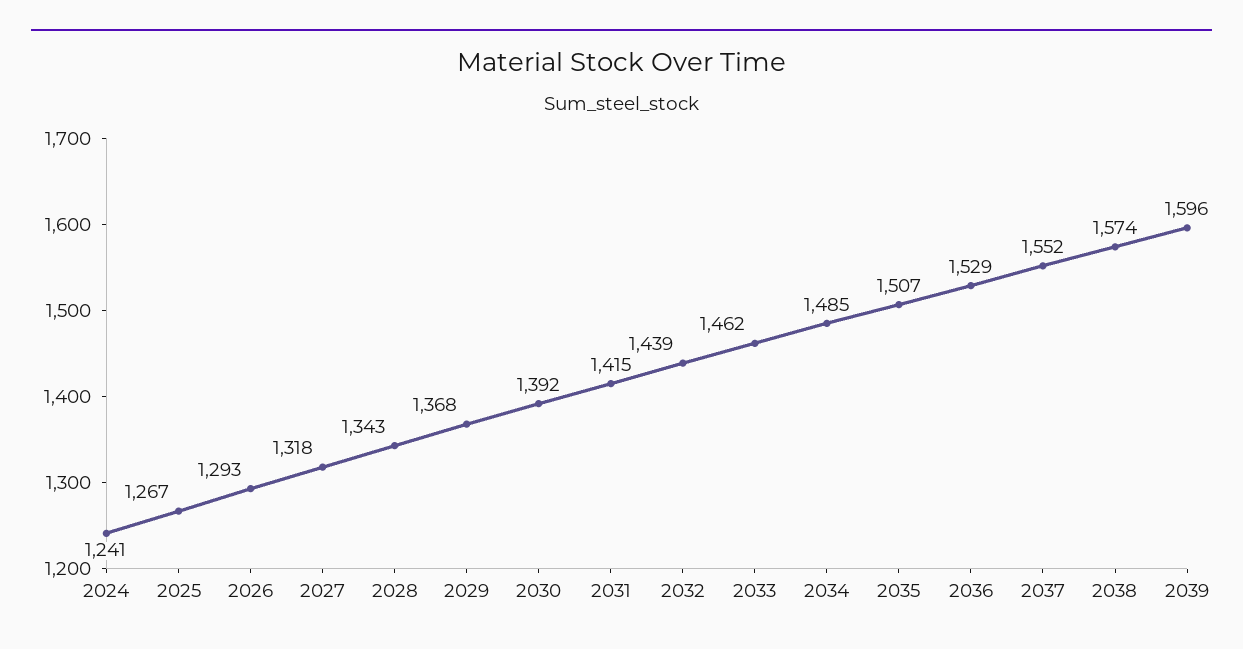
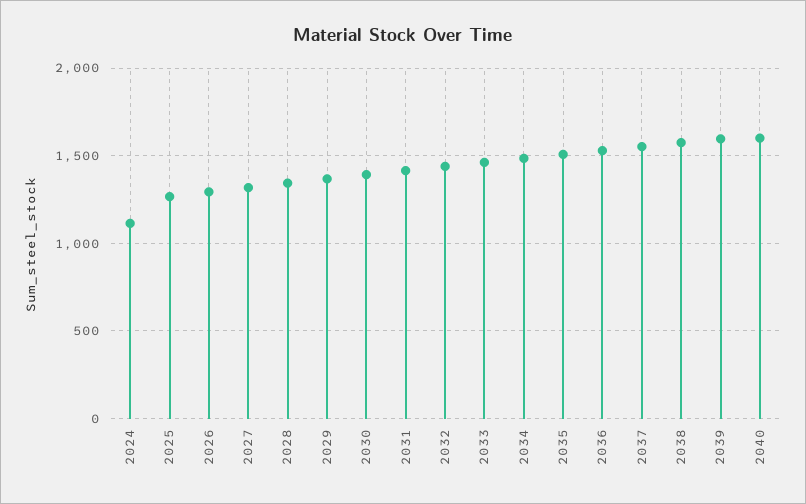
2024: 1241 -> 1100
2040: none -> 1600

